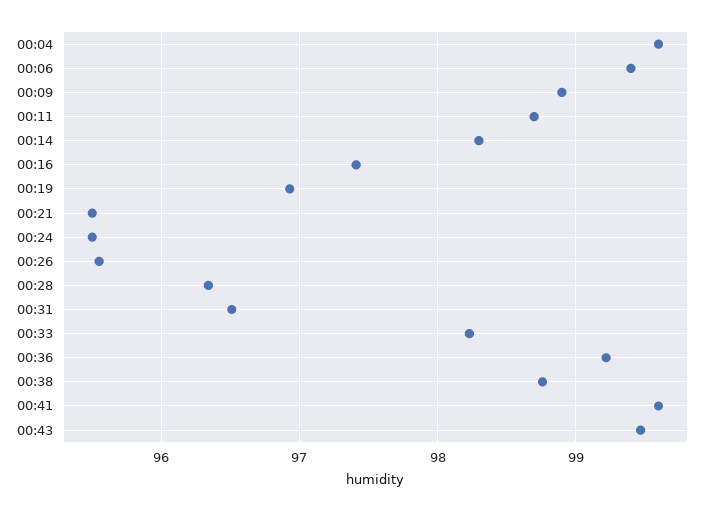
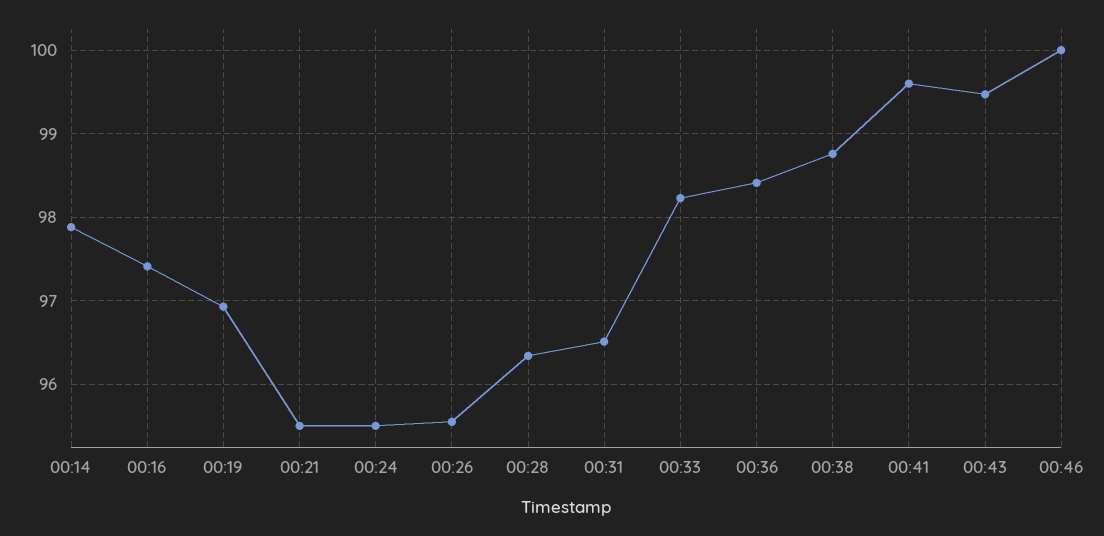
00:04: 99.6 -> none
00:06: 99.4 -> none
00:09: 98.9 -> none
00:11: 98.7 -> none
00:14: 98.3 -> 97.9
00:36: 99.2 -> 98.4
00:46: none -> 100

